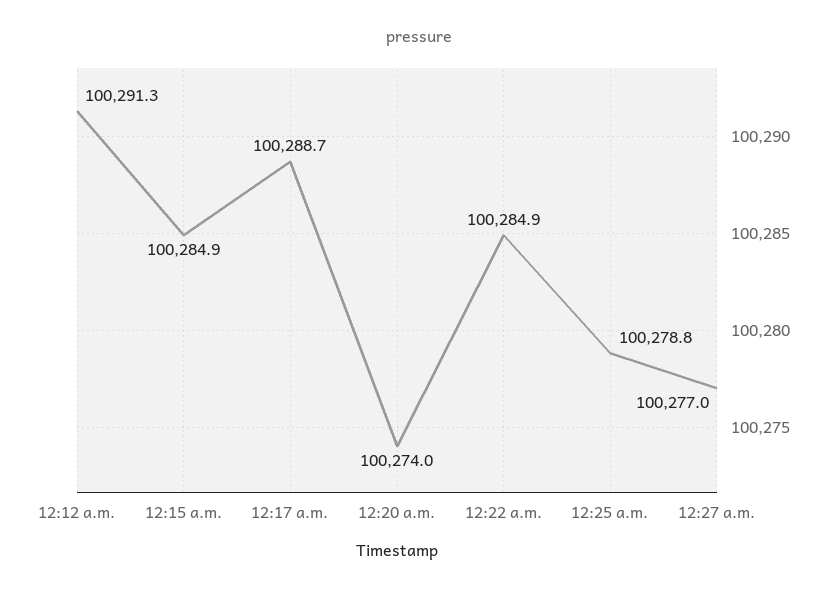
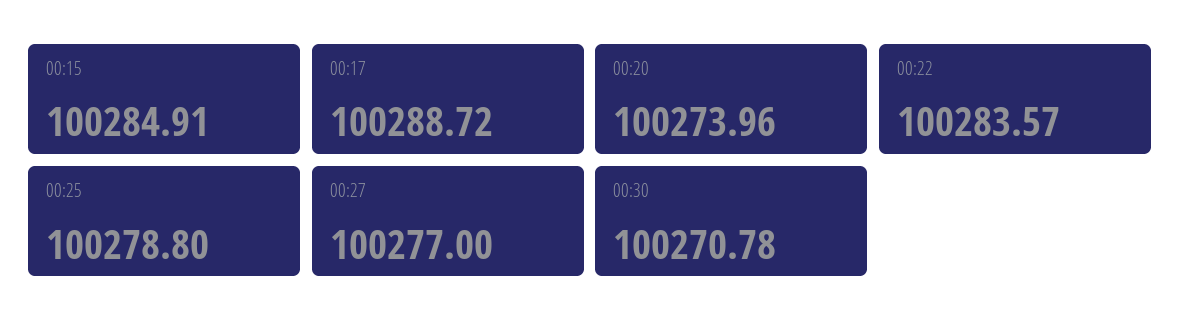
12:12 a.m.: 100291.3 -> none
12:22 a.m.: 100284.9 -> 100283.57
00:30: none -> 100270.78

